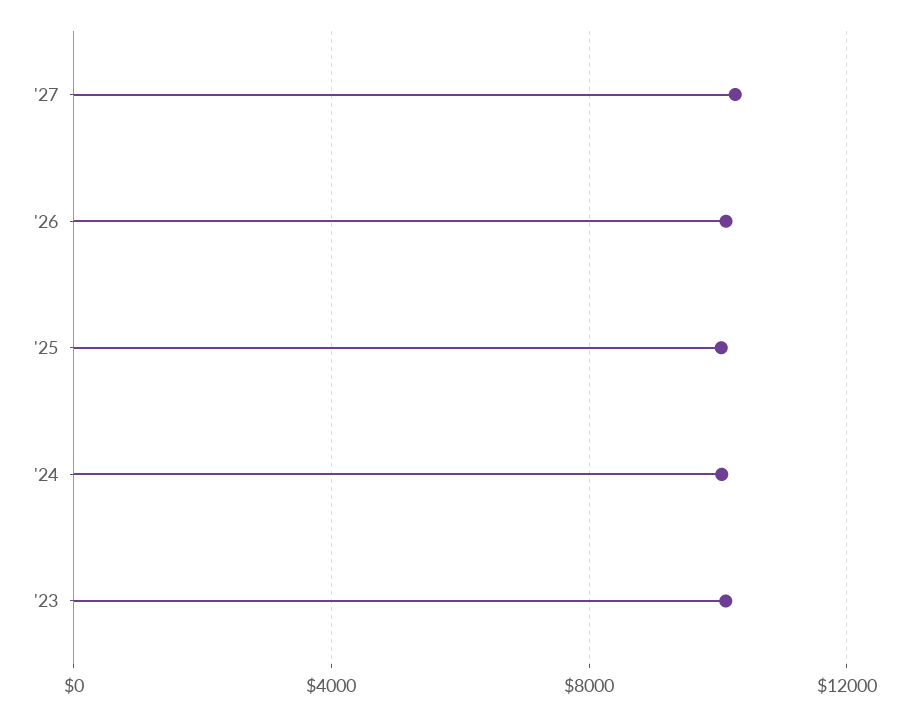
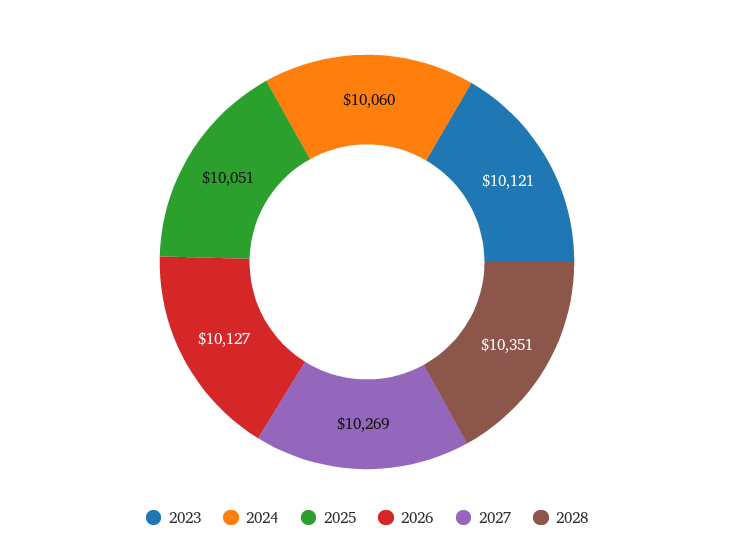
2028: none -> 10351

